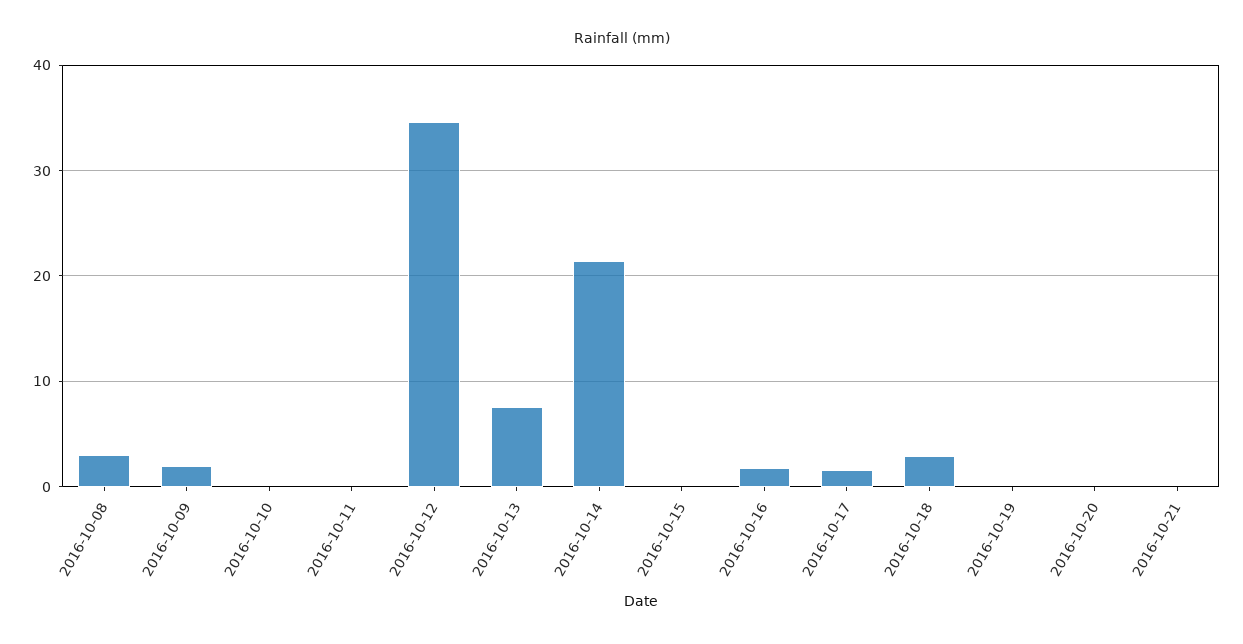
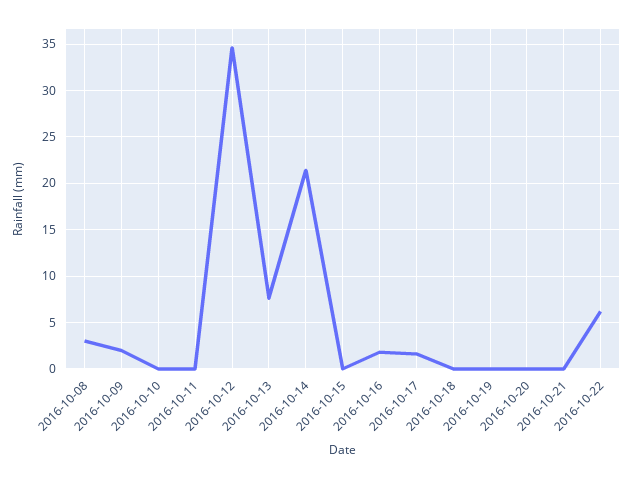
2016-10-18: 3 -> 0
2016-10-22: none -> 6

